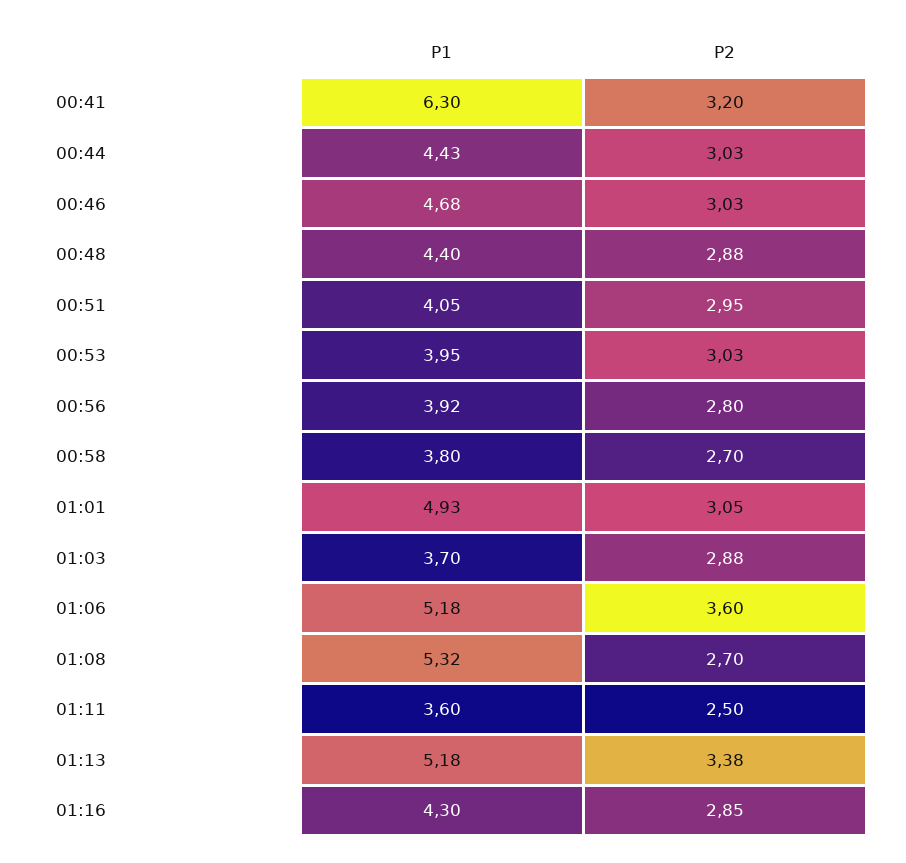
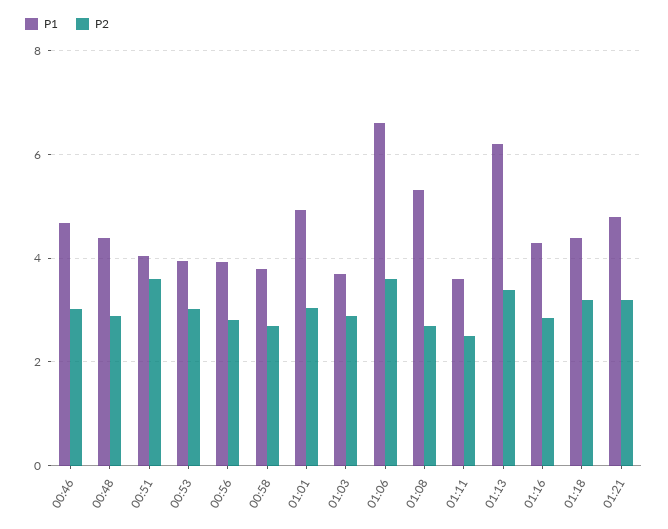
P1, 00:41: 6.3 -> none
P2, 00:41: 3.2 -> none
P1, 00:44: 4.43 -> none
P2, 00:44: 3.03 -> none
P2, 00:51: 2.95 -> 3.6
P1, 01:06: 5.18 -> 6.6
P1, 01:13: 5.18 -> 6.2
P1, 01:18: none -> 4.4
P2, 01:18: none -> 3.2
P1, 01:21: none -> 4.8
P2, 01:21: none -> 3.2

